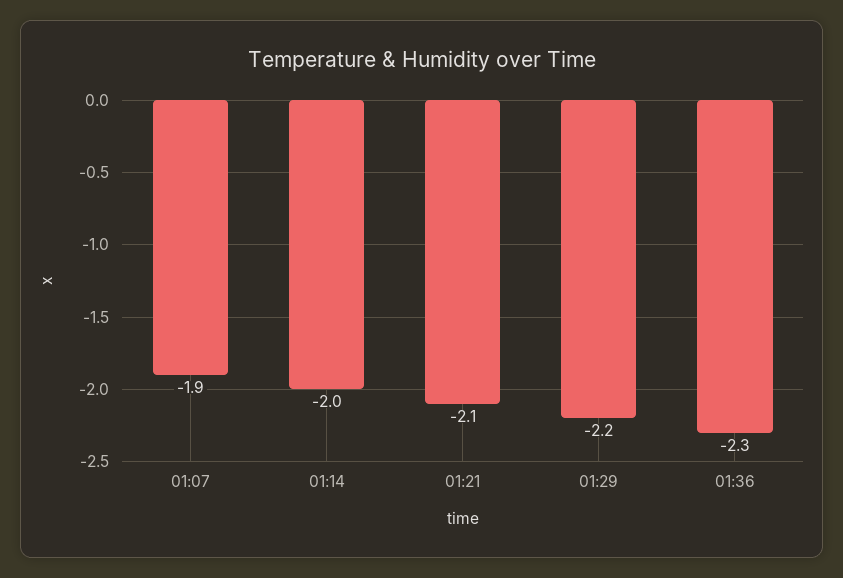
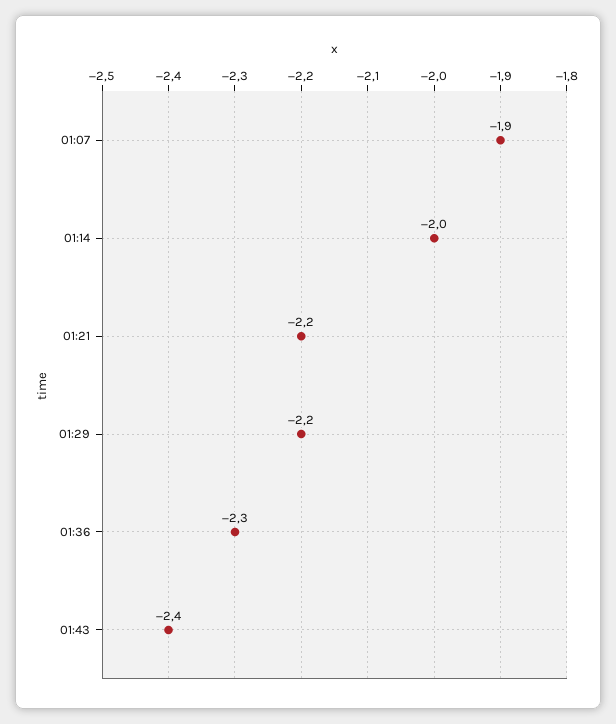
01:21: -2.1 -> -2.2
01:43: none -> -2.4

